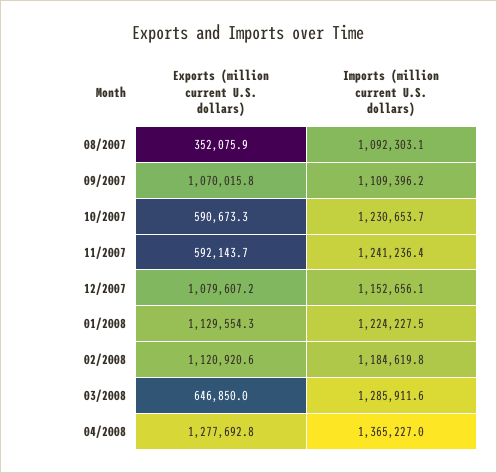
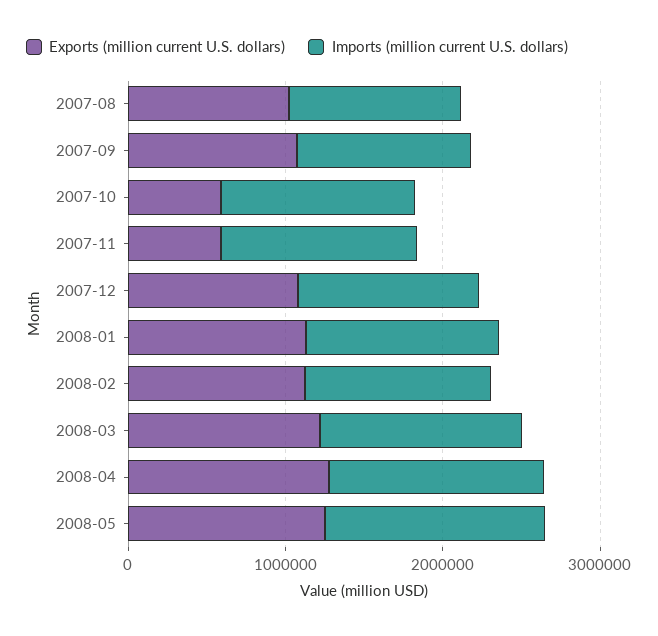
Exports (million current U.S. dollars), 08/2007: 352075.9 -> 1000000
Exports (million current U.S. dollars), 03/2008: 646850 -> 1200000
Exports (million current U.S. dollars), 2008-05: none -> 1200000
Imports (million current U.S. dollars), 2008-05: none -> 1400000

